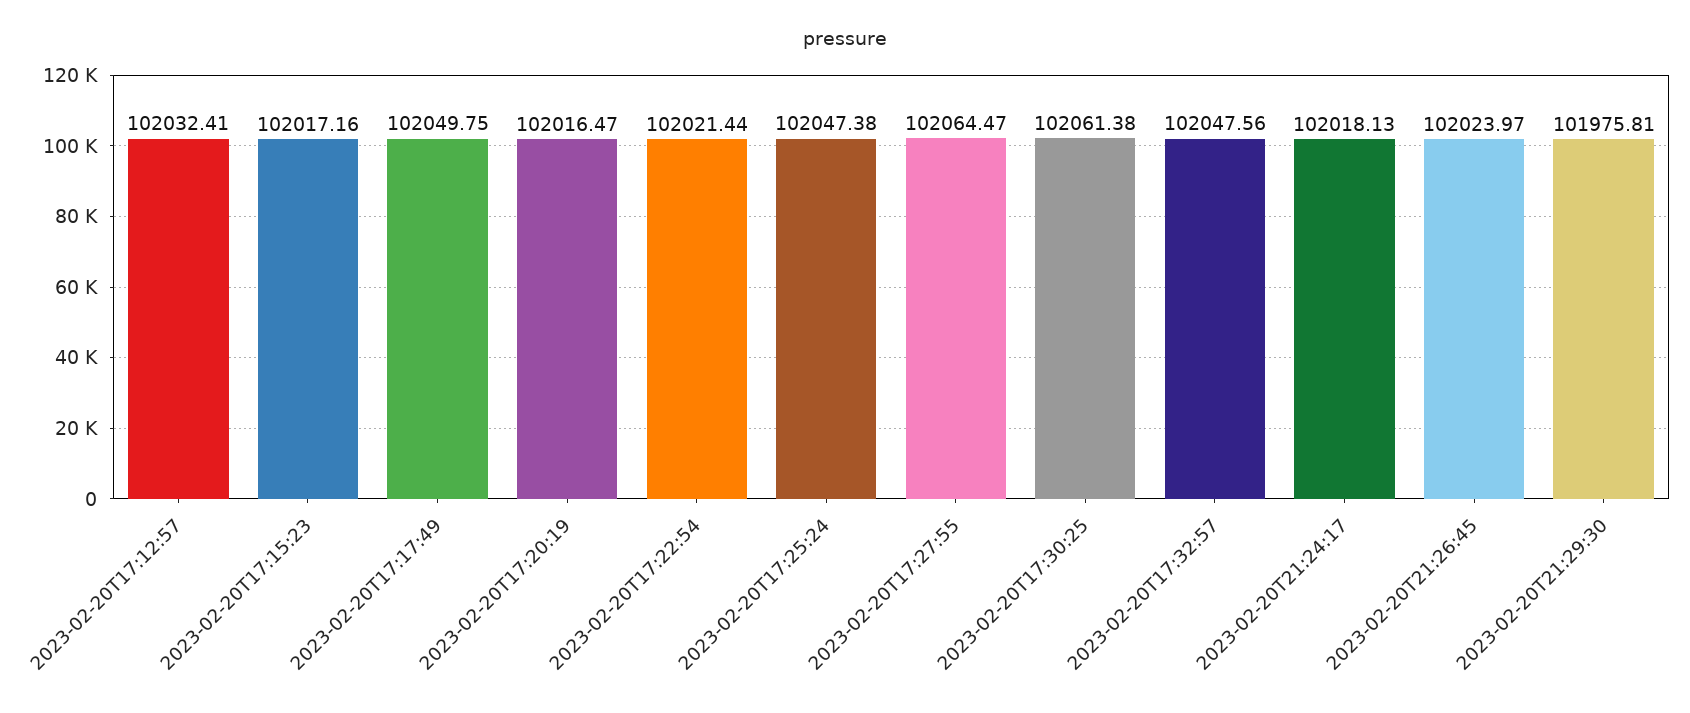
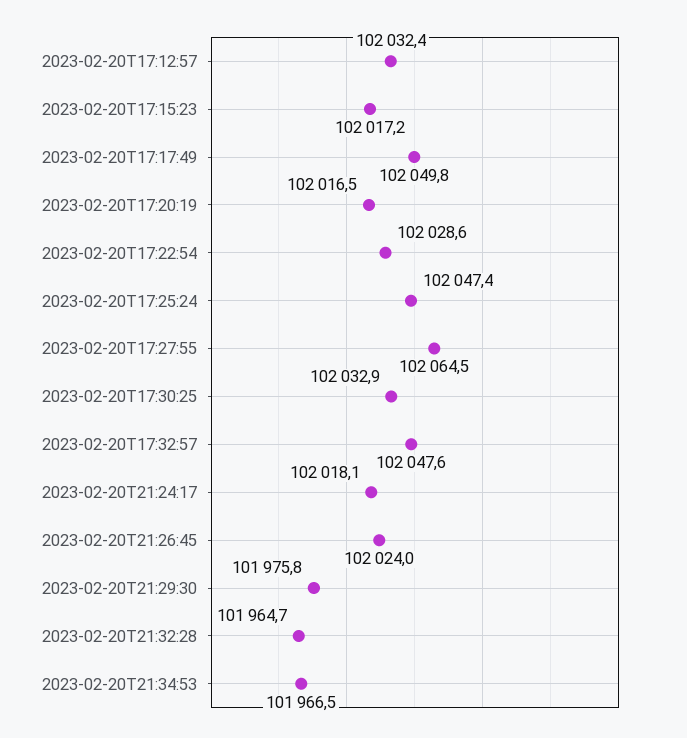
2023-02-20T17:22:54: 102021.44 -> 102028.6
2023-02-20T17:30:25: 102061.38 -> 102032.9
2023-02-20T21:32:28: none -> 101964.7
2023-02-20T21:34:53: none -> 101966.5

